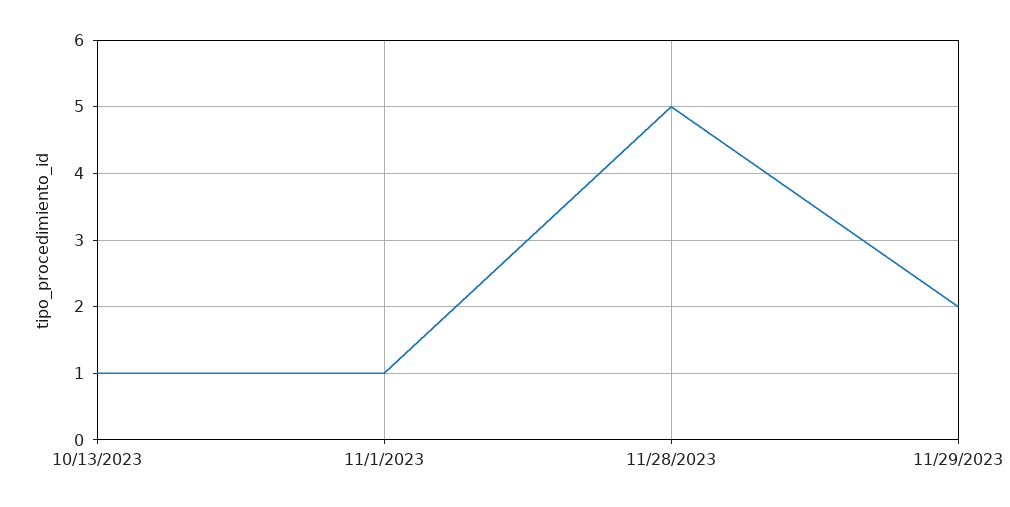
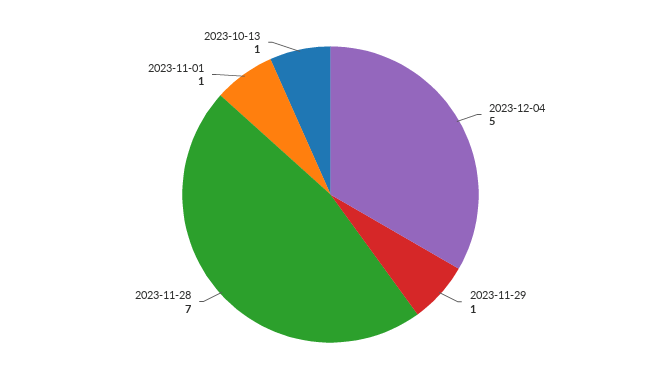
11/28/2023: 5 -> 7
11/29/2023: 2 -> 1
2023-12-04: none -> 5

